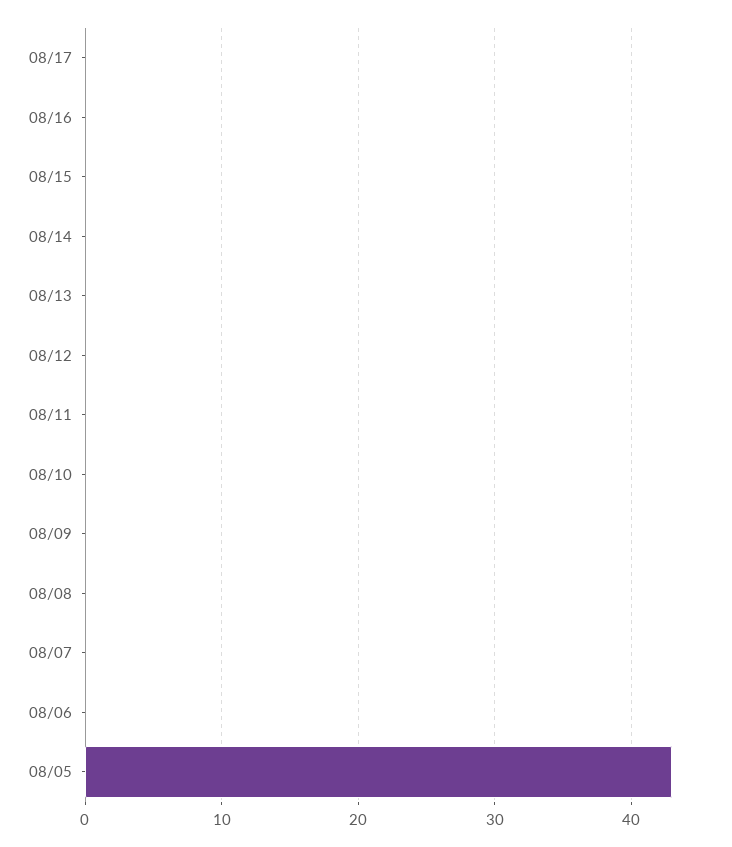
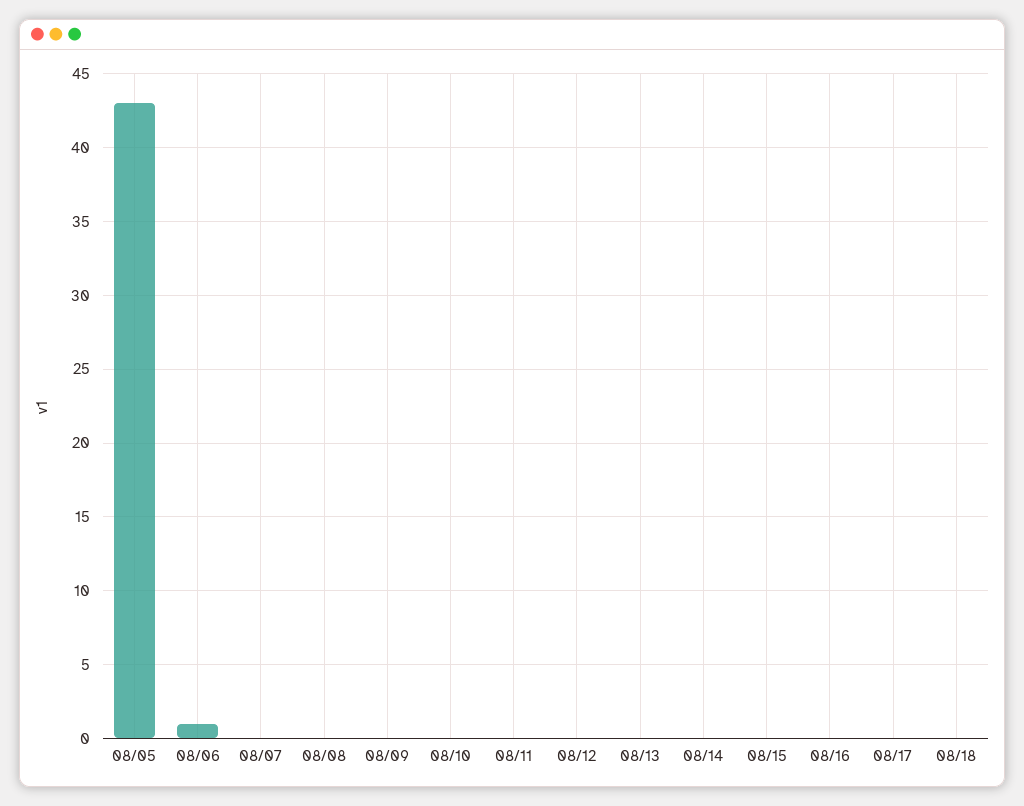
08/06: 0 -> 1
08/18: none -> 0

